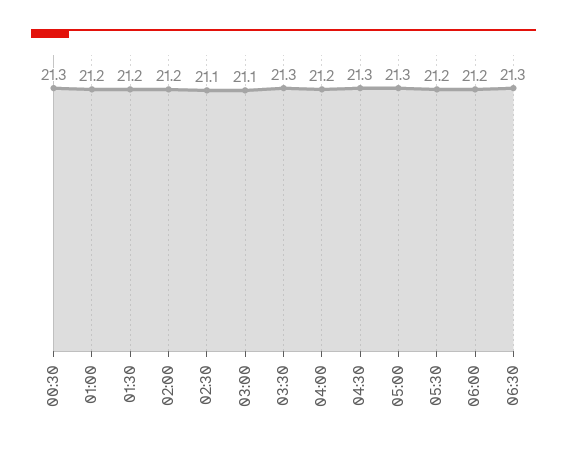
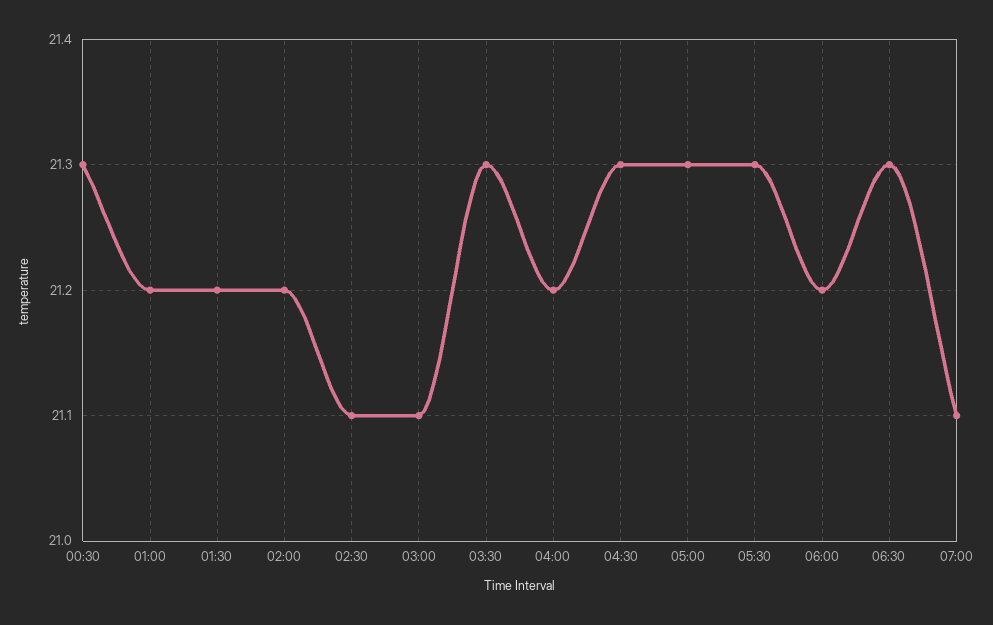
05:30: 21.2 -> 21.3
07:00: none -> 21.1

